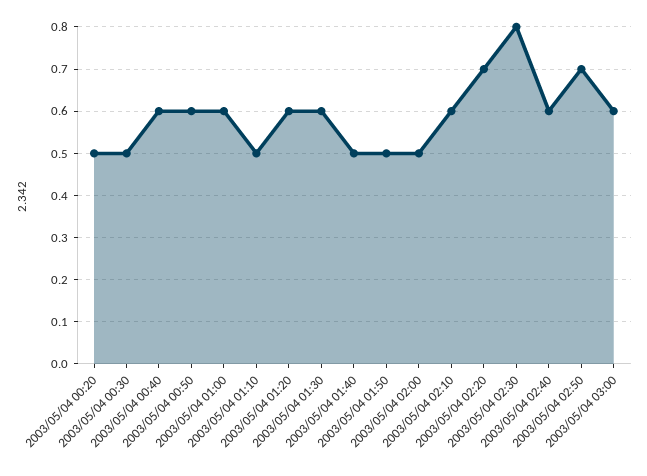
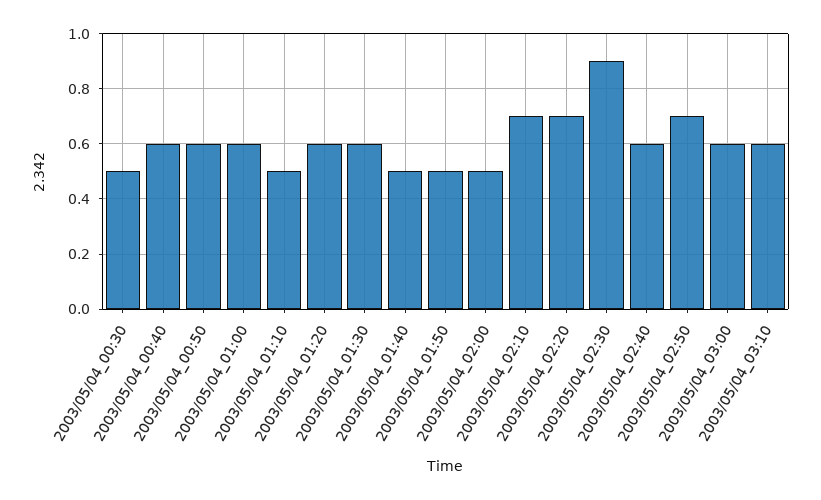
2003/05/04 00:20: 0.5 -> none
2003/05/04 02:10: 0.6 -> 0.7
2003/05/04 02:30: 0.8 -> 0.9
2003/05/04_03:10: none -> 0.6

